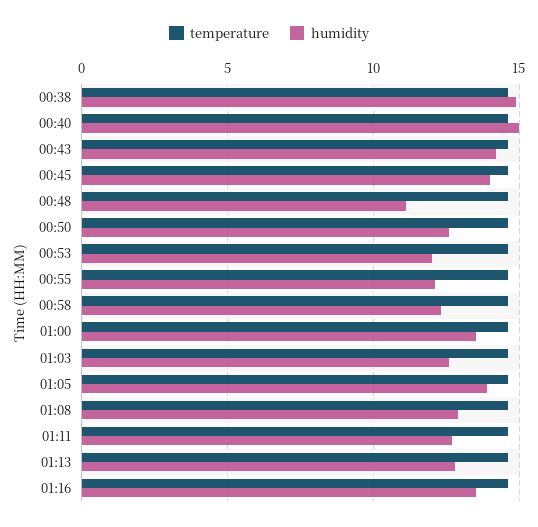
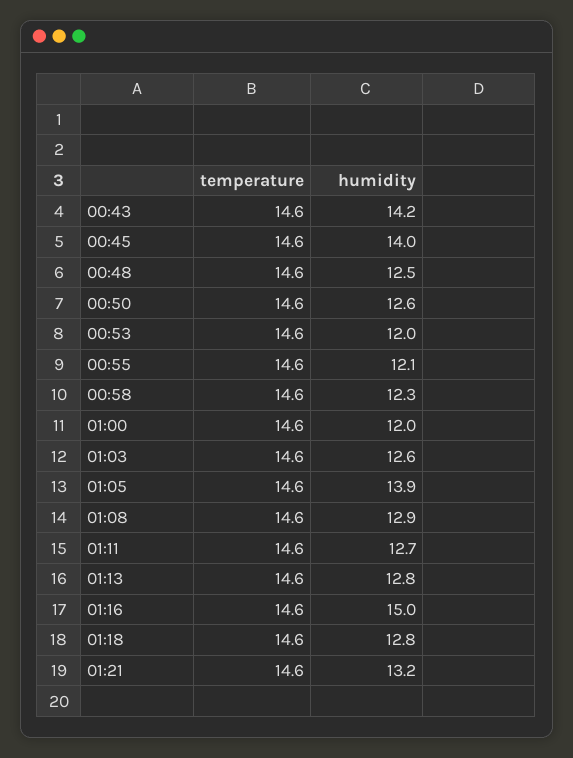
temperature, 00:38: 14.5 -> none
humidity, 00:38: 15 -> none
temperature, 00:40: 14.5 -> none
humidity, 00:40: 15 -> none
humidity, 00:48: 11 -> 12.5
humidity, 01:00: 13.5 -> 12
humidity, 01:16: 13.5 -> 15
temperature, 01:18: none -> 14.6
humidity, 01:18: none -> 12.8
temperature, 01:21: none -> 14.6
humidity, 01:21: none -> 13.2

